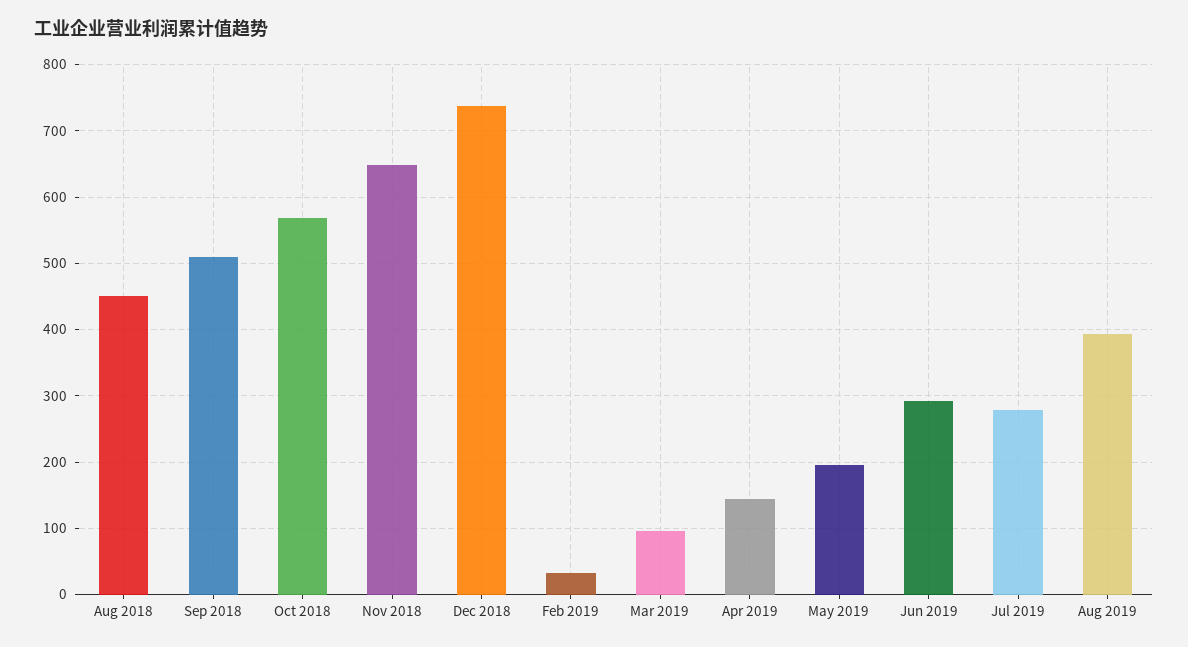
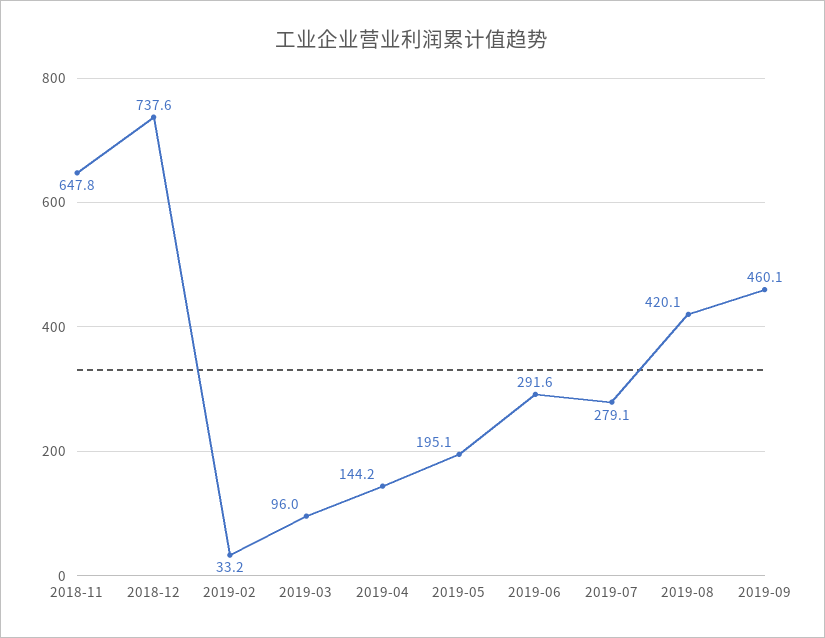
Aug 2018: 450 -> none
Sep 2018: 510 -> none
Oct 2018: 570 -> none
Aug 2019: 390 -> 420.1
2019-09: none -> 460.1

